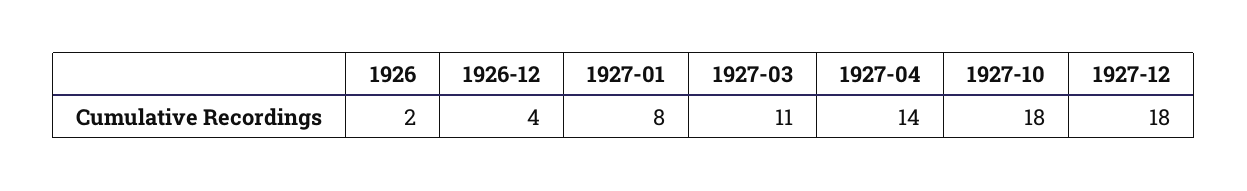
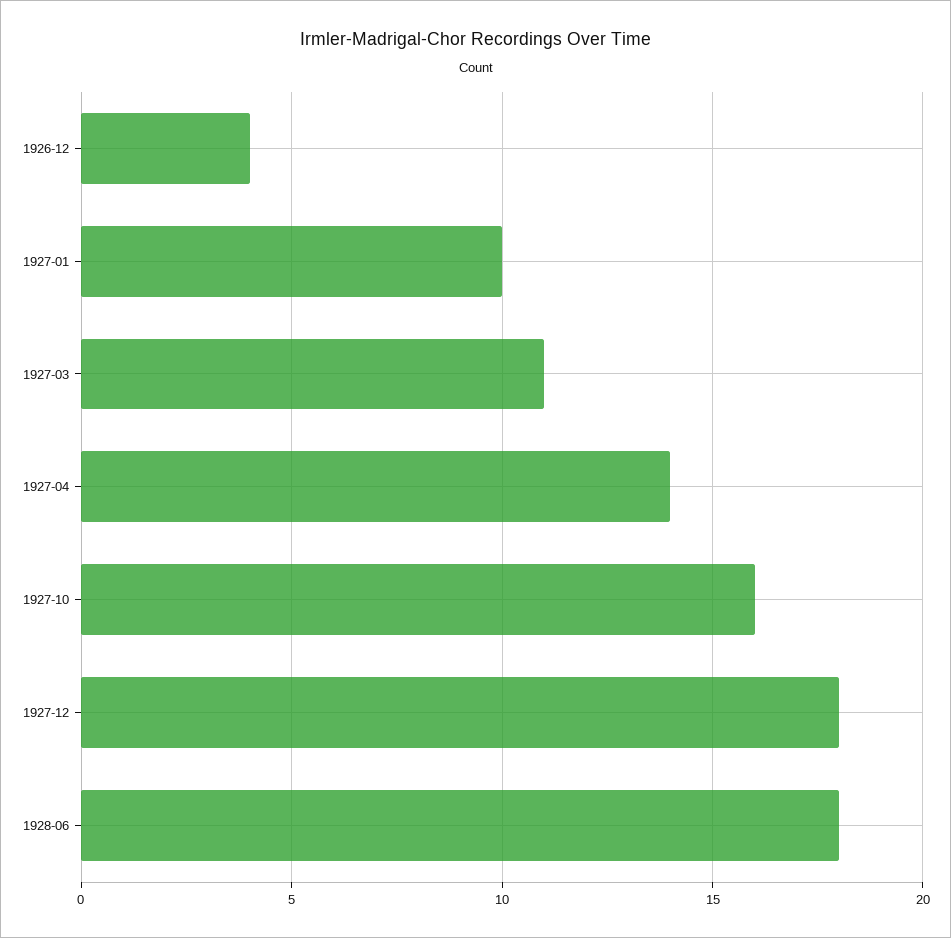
1926: 2 -> none
1927-01: 8 -> 10
1927-10: 18 -> 16
1928-06: none -> 18

